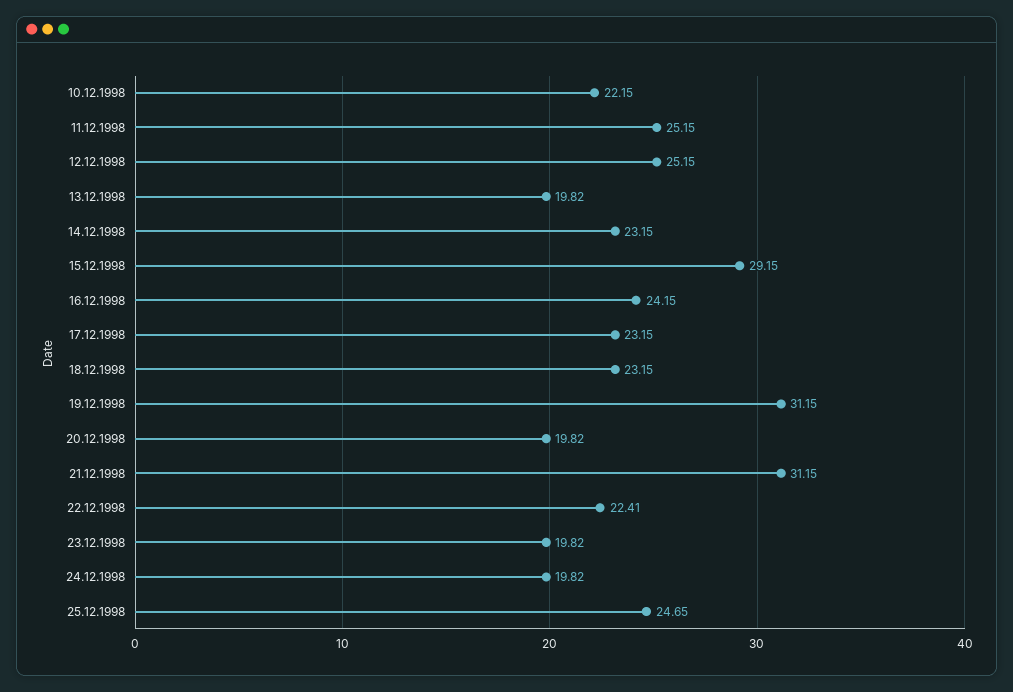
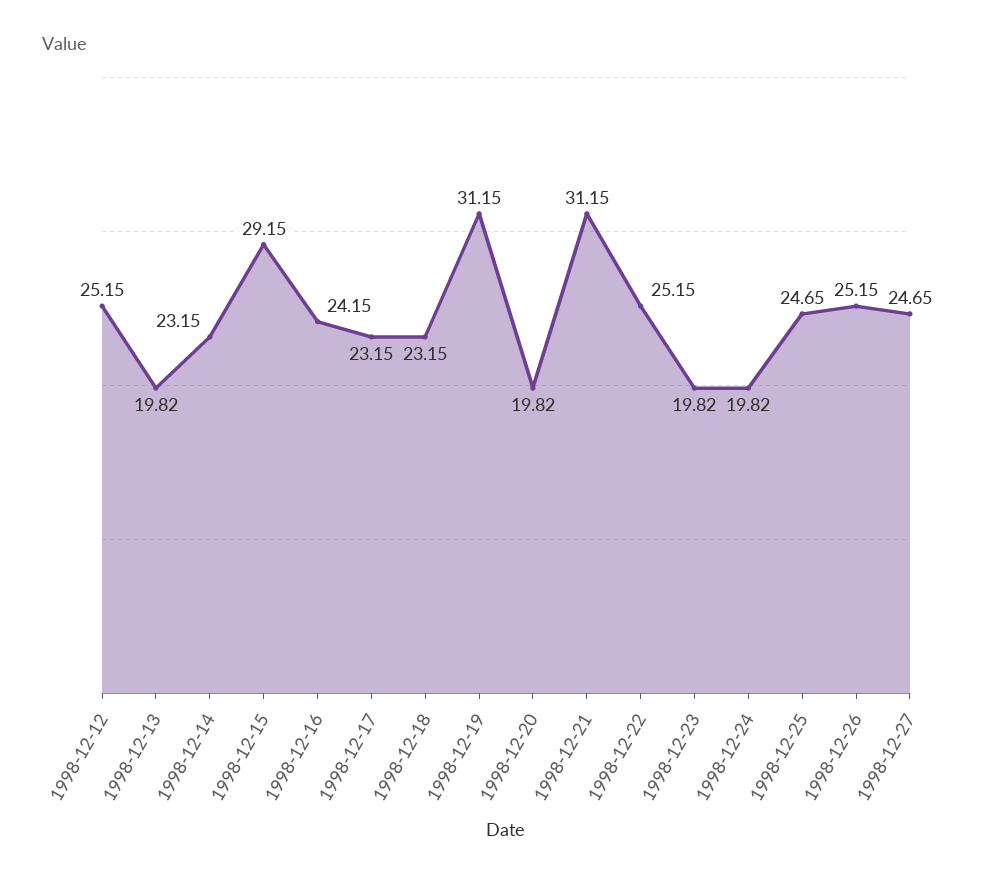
10.12.1998: 22.15 -> none
11.12.1998: 25.15 -> none
22.12.1998: 22.41 -> 25.15
1998-12-26: none -> 25.15
1998-12-27: none -> 24.65

